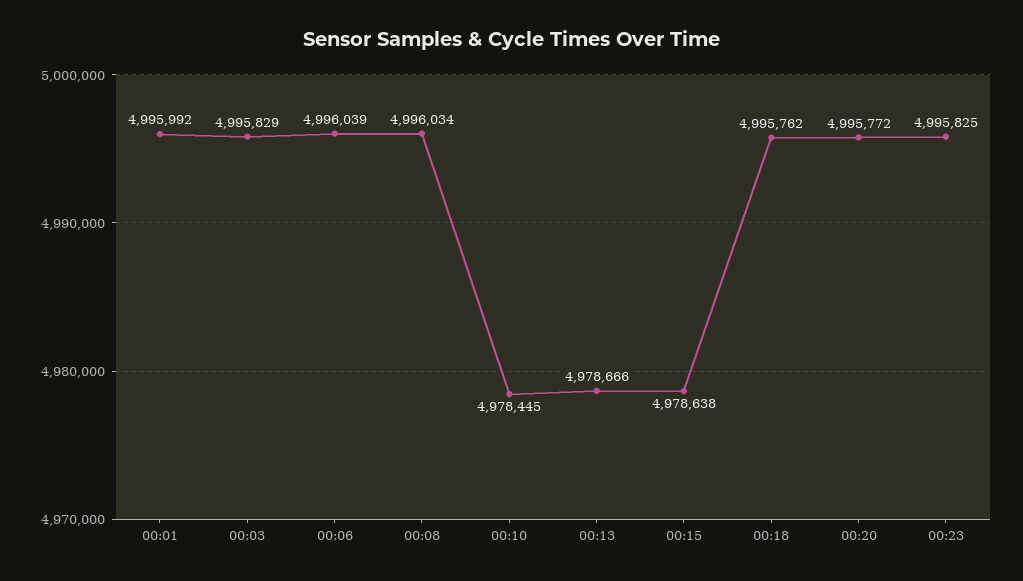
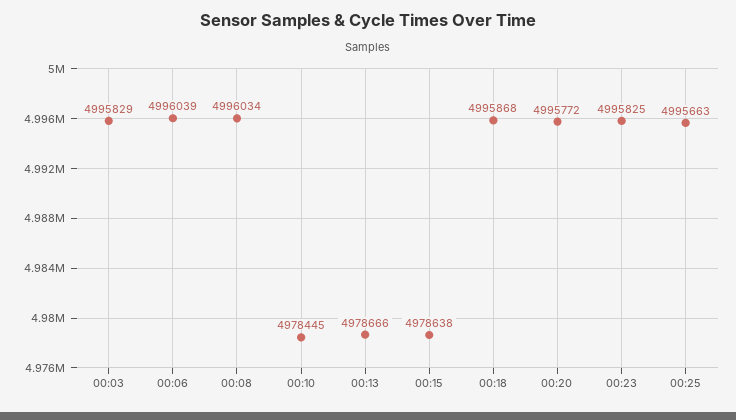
00:01: 4995992 -> none
00:18: 4995762 -> 4995868
00:25: none -> 4995663

